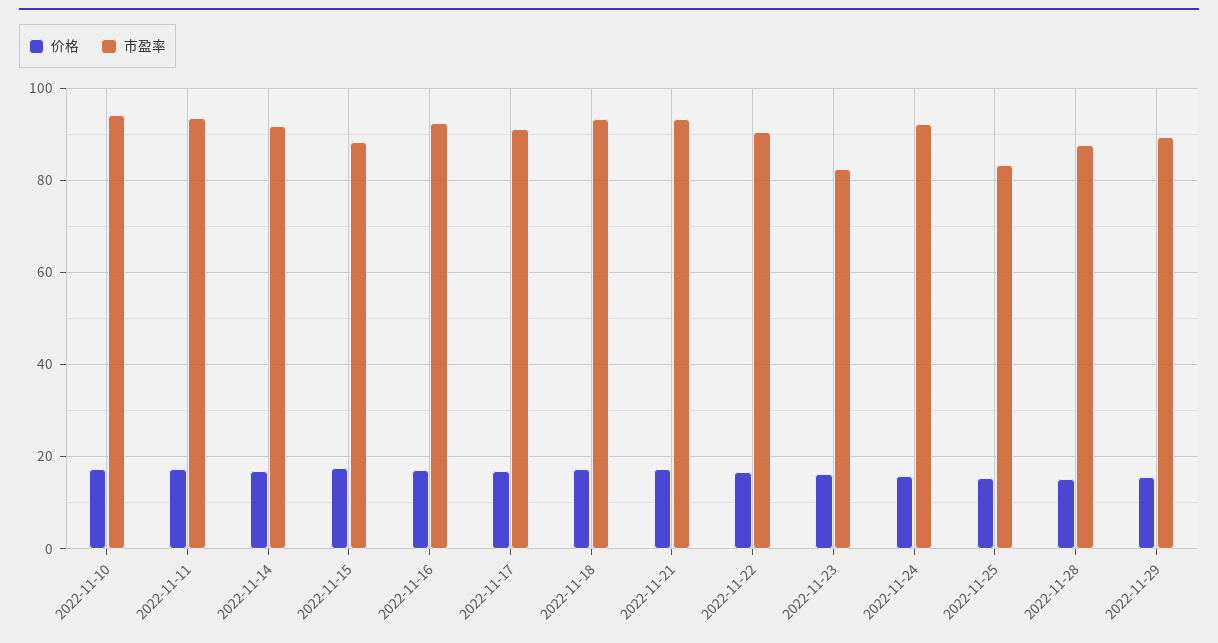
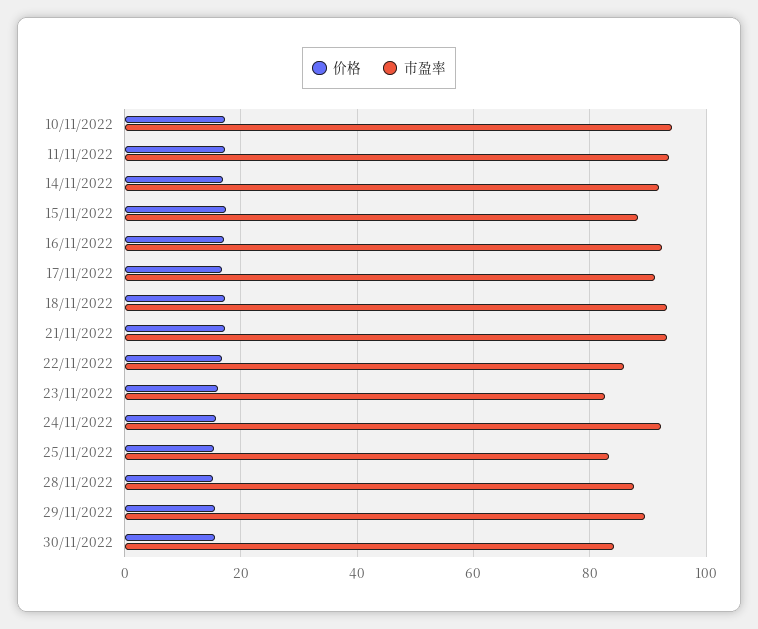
市盈率, 2022-11-22: 90 -> 86
价格, 30/11/2022: none -> 16
市盈率, 30/11/2022: none -> 84

